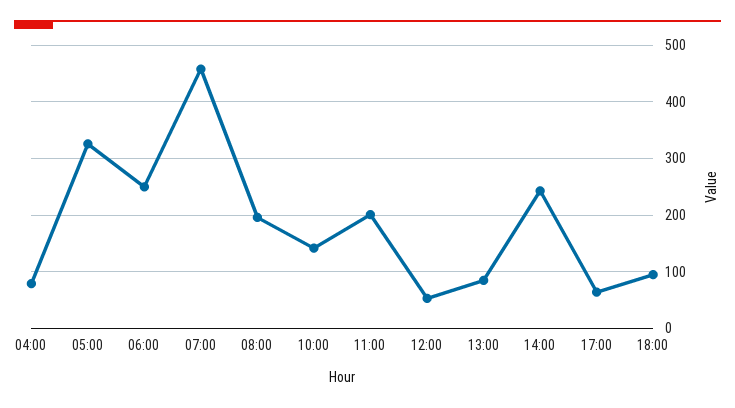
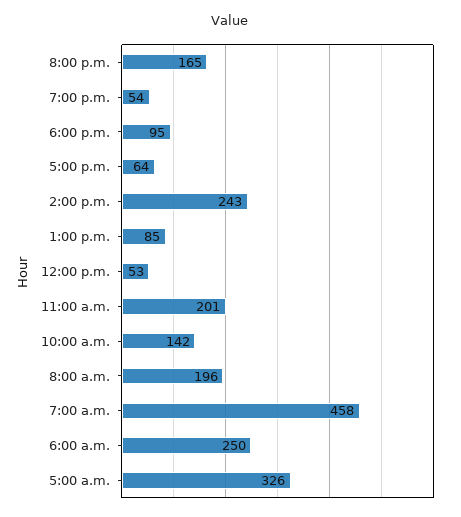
04:00: 80 -> none
8:00 p.m.: none -> 165
7:00 p.m.: none -> 54

